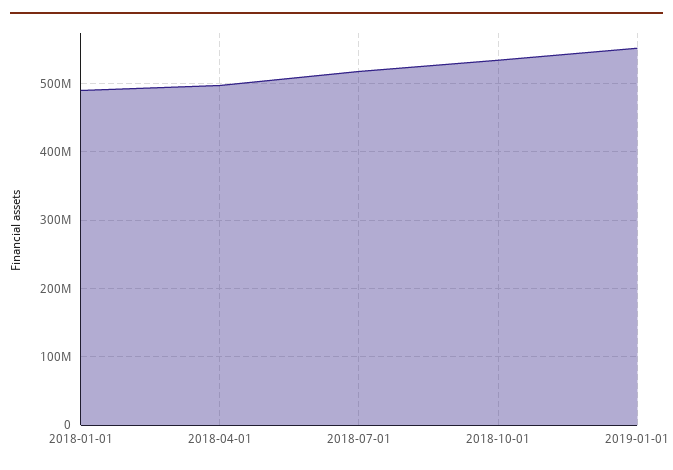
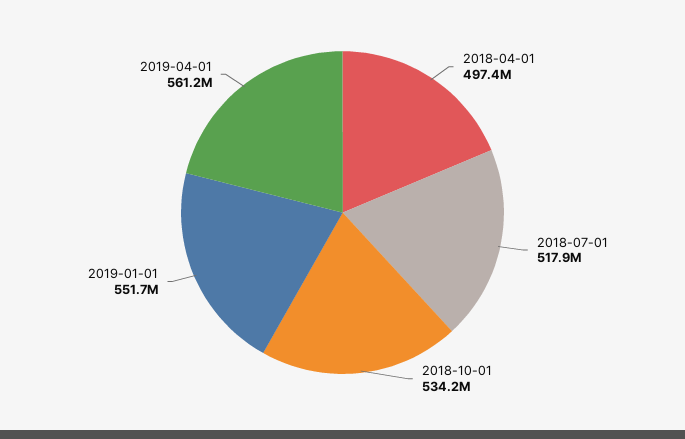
2018-01-01: 490000000 -> none
2019-04-01: none -> 561200000

